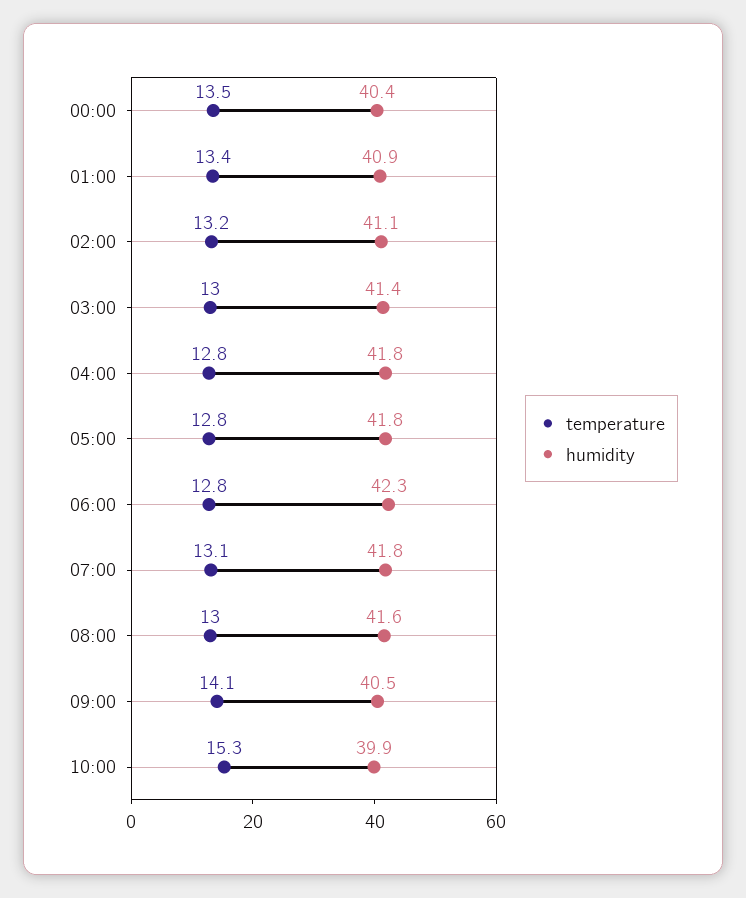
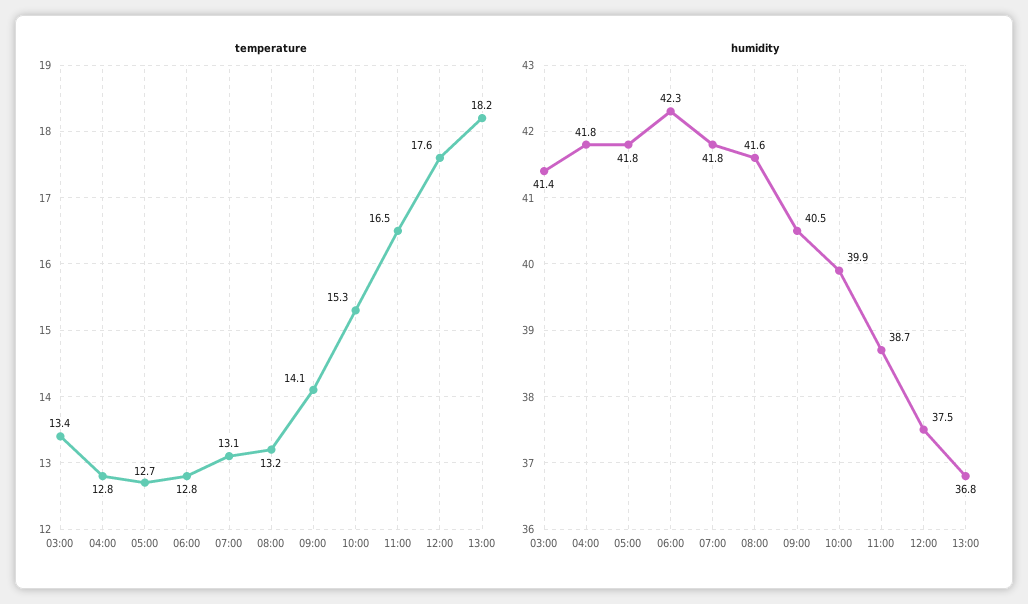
temperature, 00:00: 13.5 -> none
humidity, 00:00: 40.4 -> none
temperature, 01:00: 13.4 -> none
humidity, 01:00: 40.9 -> none
temperature, 02:00: 13.2 -> none
humidity, 02:00: 41.1 -> none
temperature, 03:00: 13 -> 13.4
temperature, 05:00: 12.8 -> 12.7
temperature, 08:00: 13 -> 13.2
temperature, 11:00: none -> 16.5
temperature, 12:00: none -> 17.6
temperature, 13:00: none -> 18.2
humidity, 11:00: none -> 38.7
humidity, 12:00: none -> 37.5
humidity, 13:00: none -> 36.8

